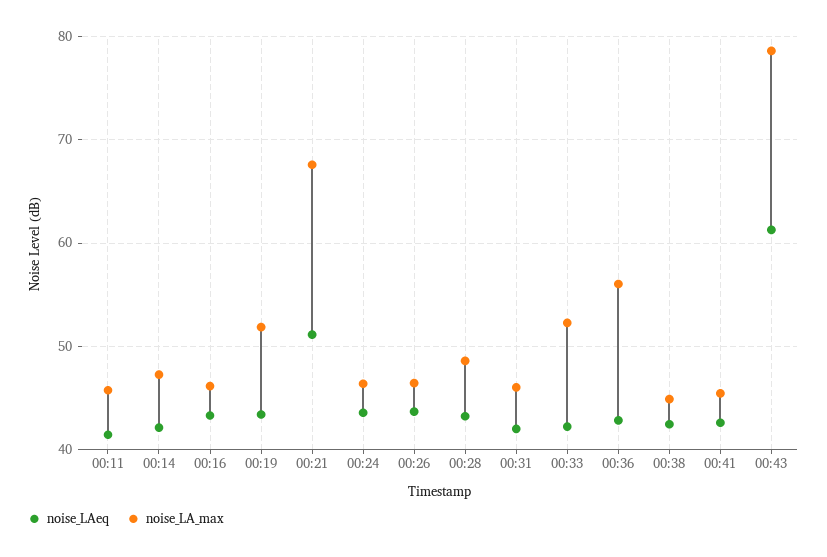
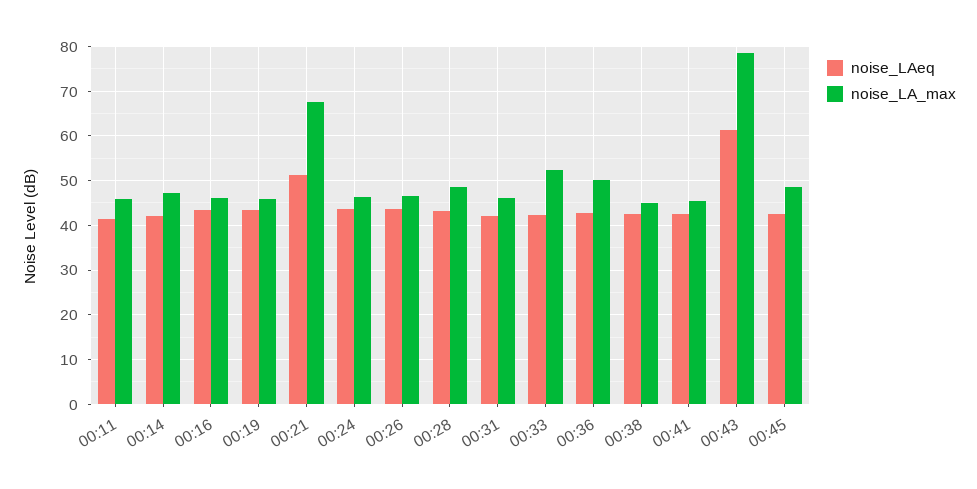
noise_LA_max, 00:19: 52 -> 46
noise_LA_max, 00:36: 56 -> 50
noise_LAeq, 00:45: none -> 42
noise_LA_max, 00:45: none -> 48

